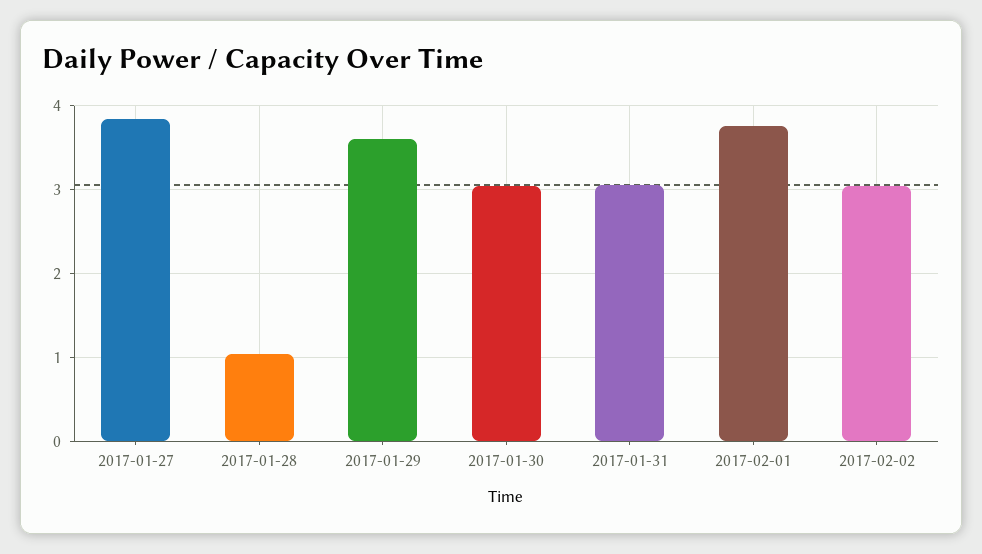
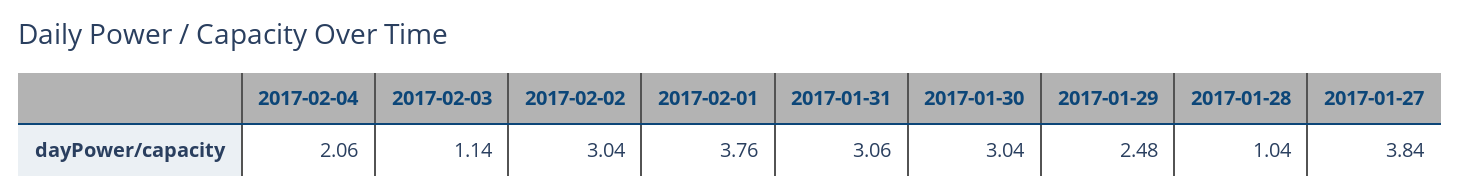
2017-01-29: 3.6 -> 2.48
2017-02-04: none -> 2.06
2017-02-03: none -> 1.14

